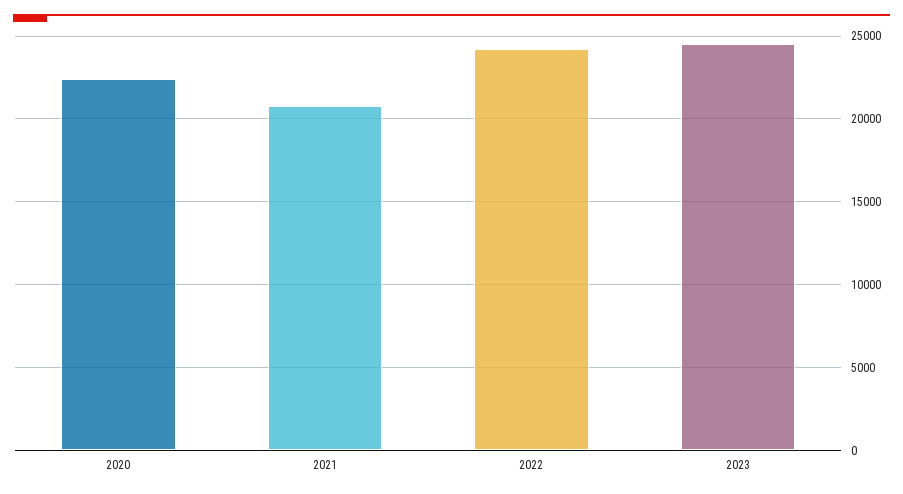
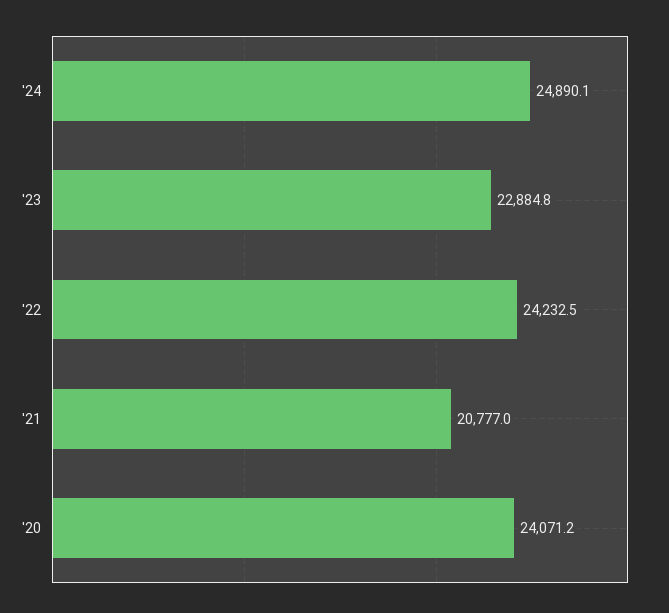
2020: 22500 -> 24071.2
2023: 24500 -> 22884.8
'24: none -> 24890.1

